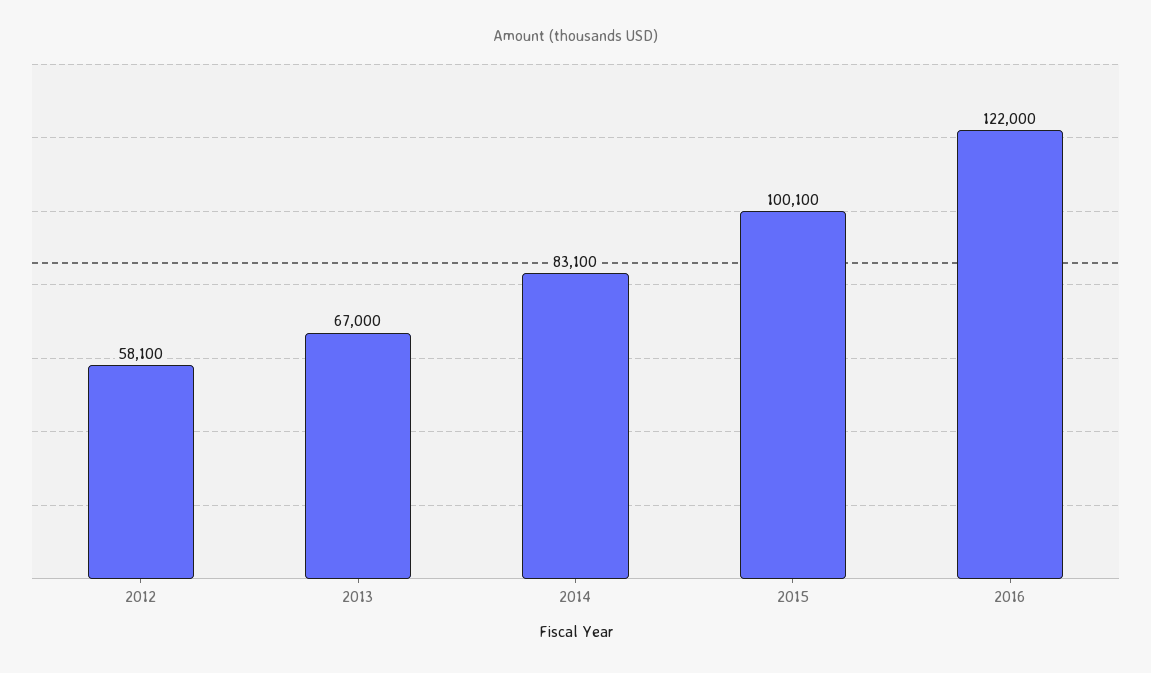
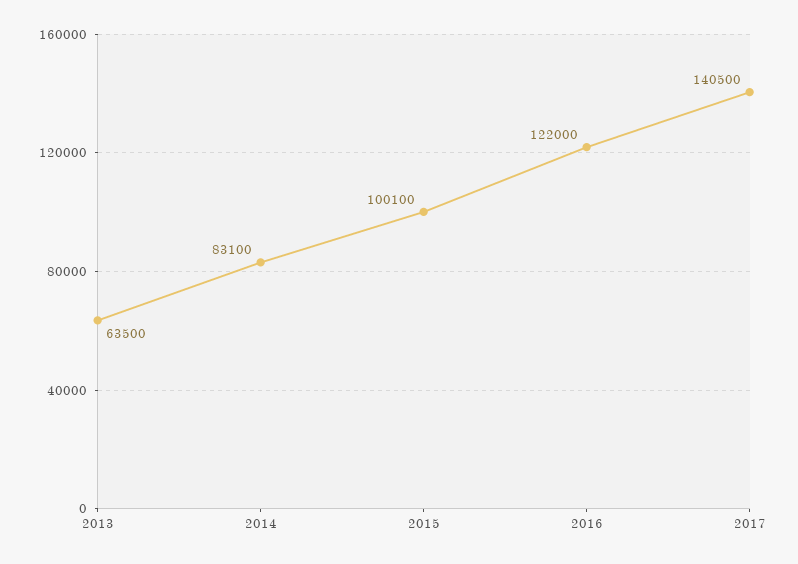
2012: 58100 -> none
2013: 67000 -> 63500
2017: none -> 140500

